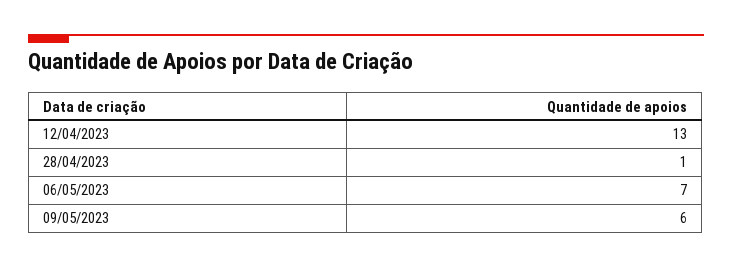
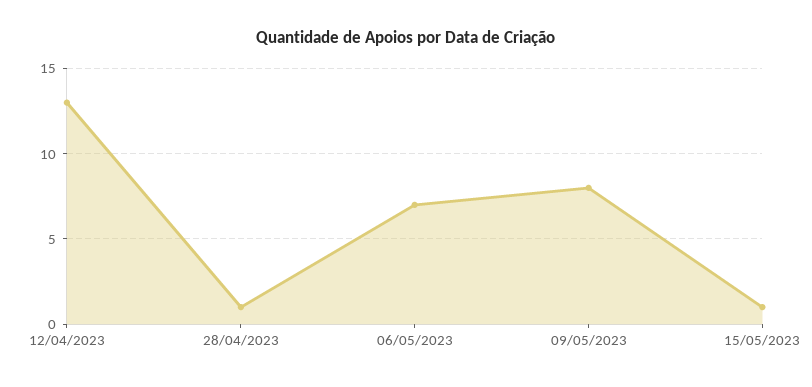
09/05/2023: 6 -> 8
15/05/2023: none -> 1

